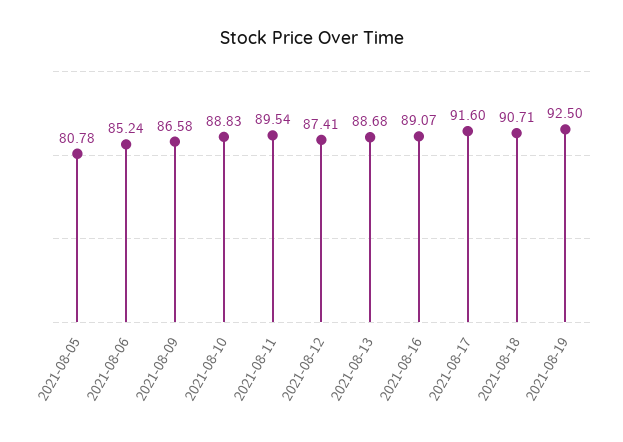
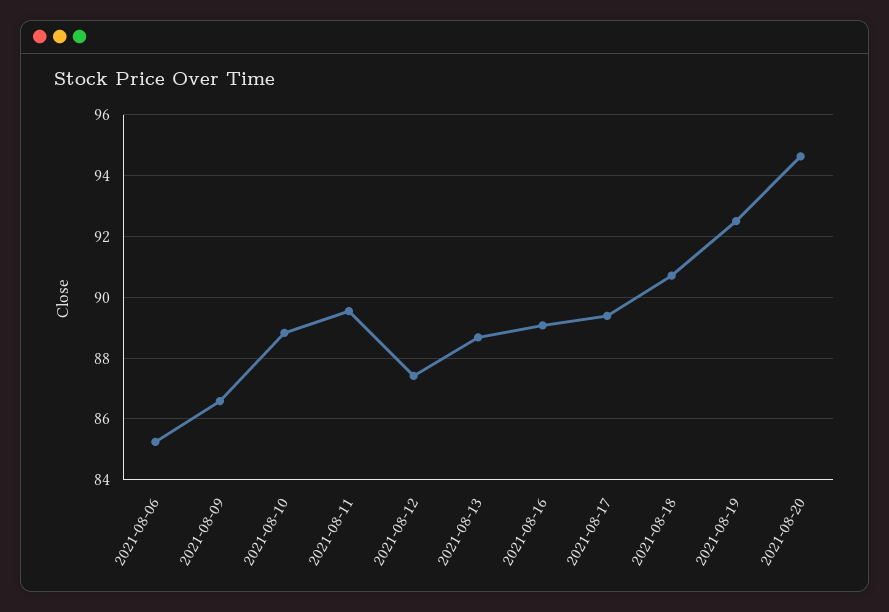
2021-08-05: 80.78 -> none
2021-08-17: 91.6 -> 89.4
2021-08-20: none -> 94.6

